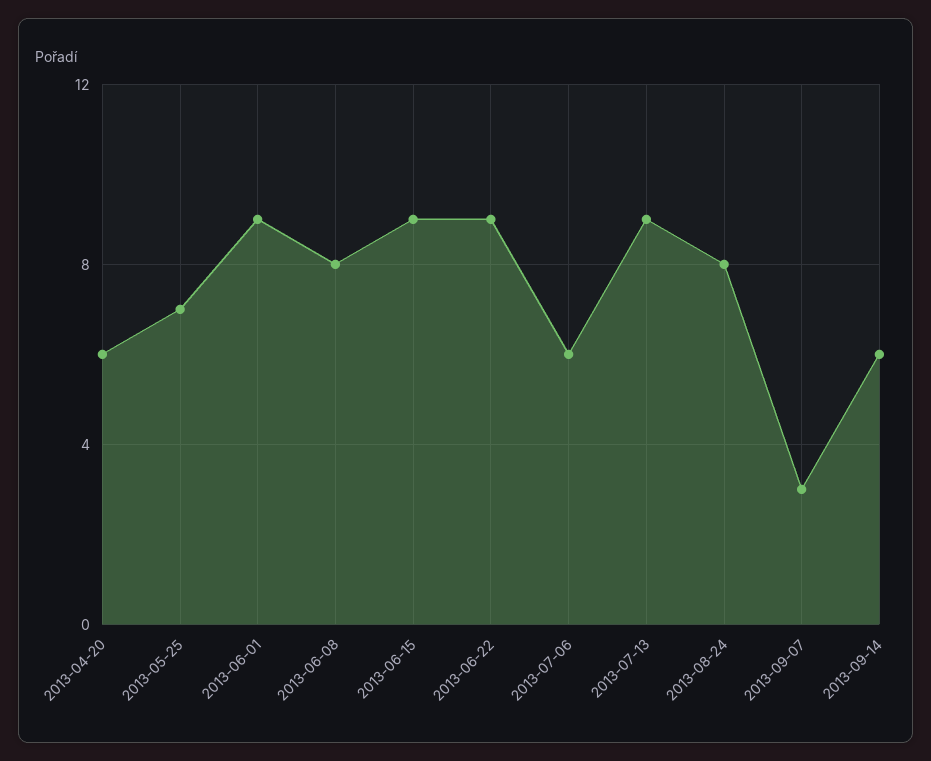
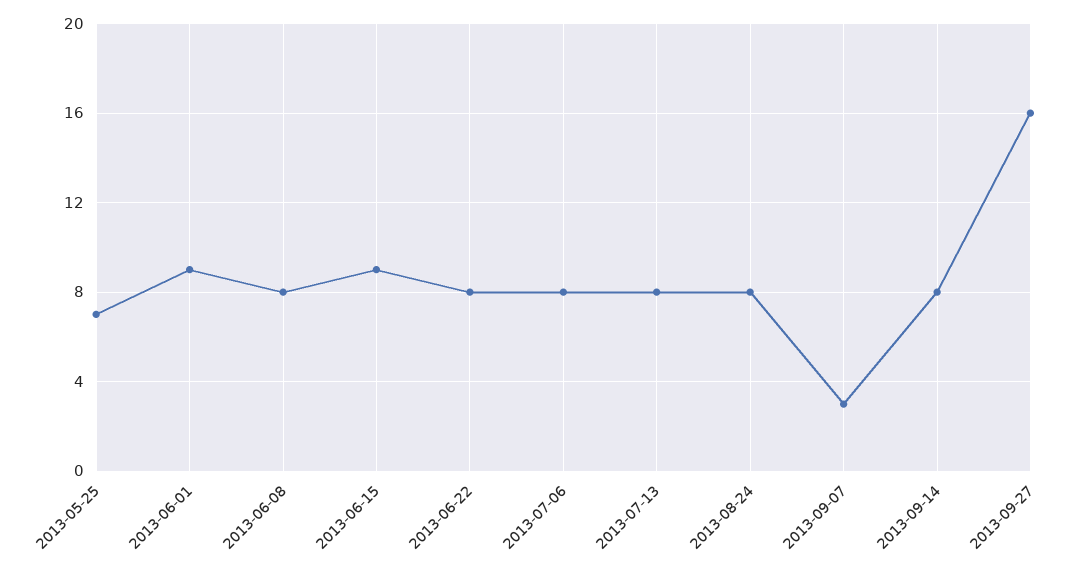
2013-04-20: 6 -> none
2013-06-22: 9 -> 8
2013-07-06: 6 -> 8
2013-07-13: 9 -> 8
2013-09-14: 6 -> 8
2013-09-27: none -> 16

